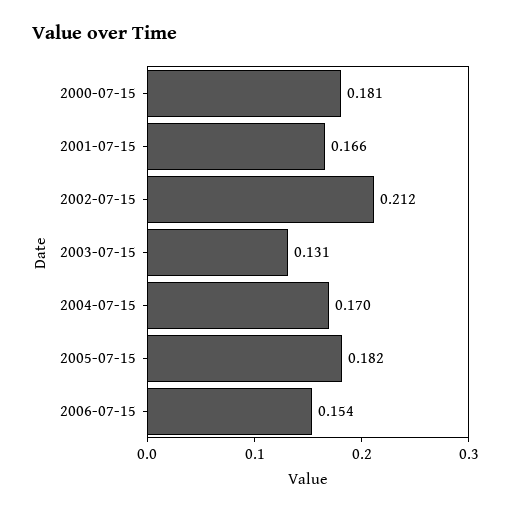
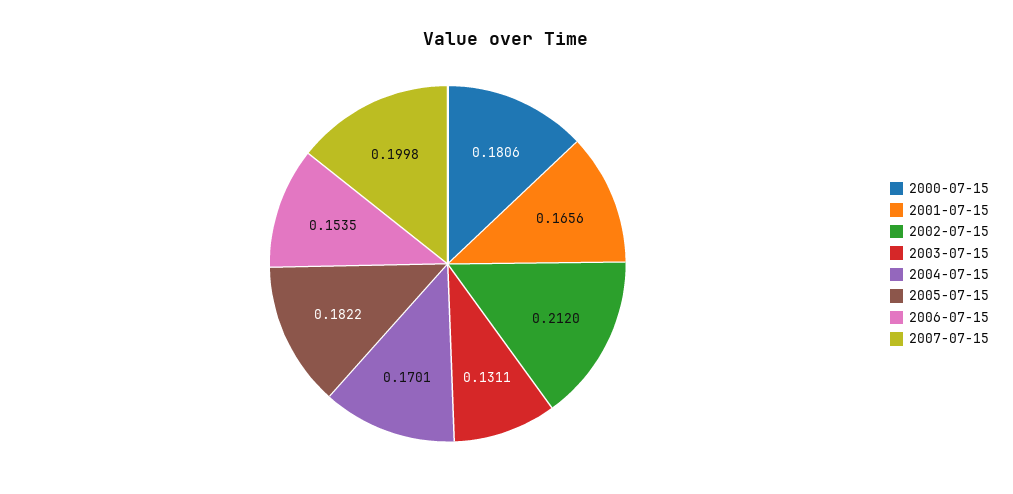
2007-07-15: none -> 0.1998

